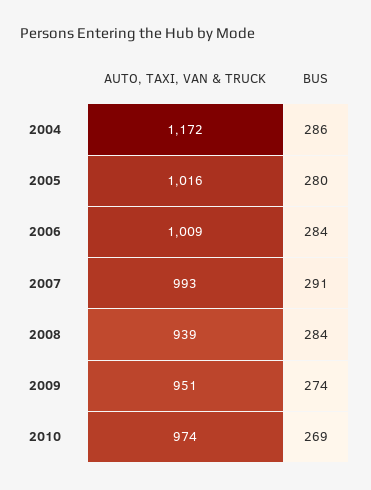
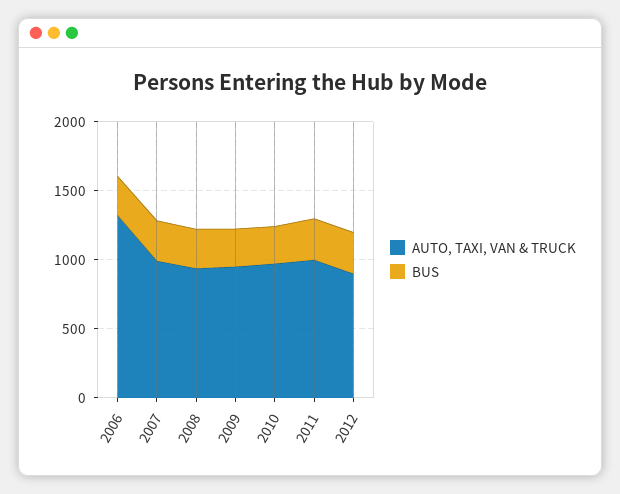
AUTO, TAXI, VAN & TRUCK, 2004: 1172 -> none
BUS, 2004: 286 -> none
AUTO, TAXI, VAN & TRUCK, 2005: 1016 -> none
BUS, 2005: 280 -> none
AUTO, TAXI, VAN & TRUCK, 2006: 1009 -> 1300
AUTO, TAXI, VAN & TRUCK, 2011: none -> 1000
BUS, 2011: none -> 300
AUTO, TAXI, VAN & TRUCK, 2012: none -> 900
BUS, 2012: none -> 300

